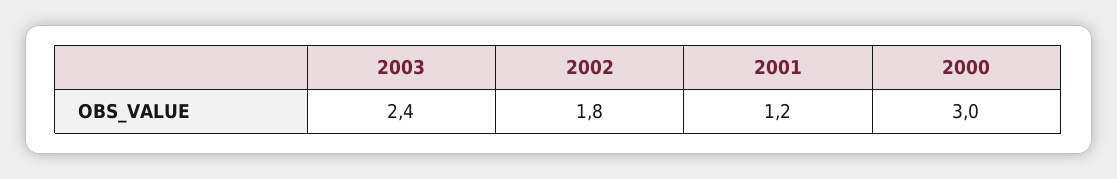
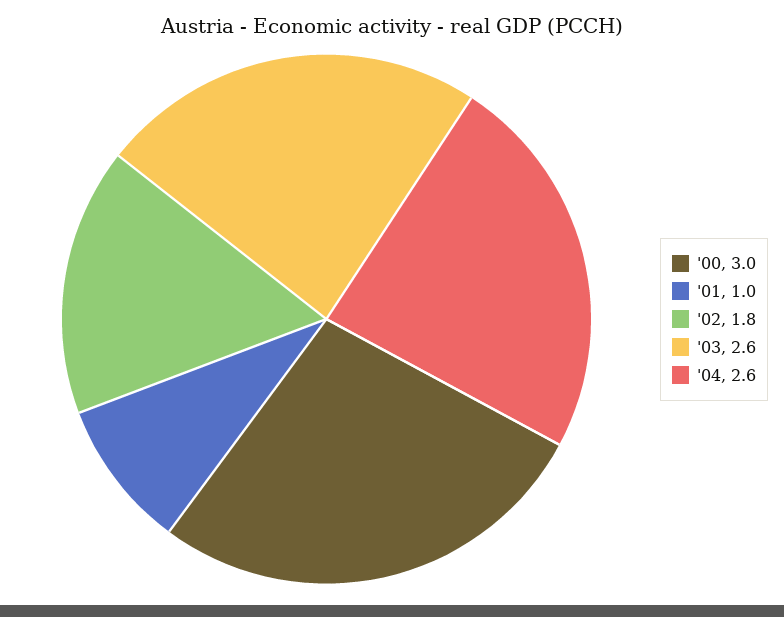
2003: 2.4 -> 2.6
2001: 1.2 -> 1
'04: none -> 2.6

